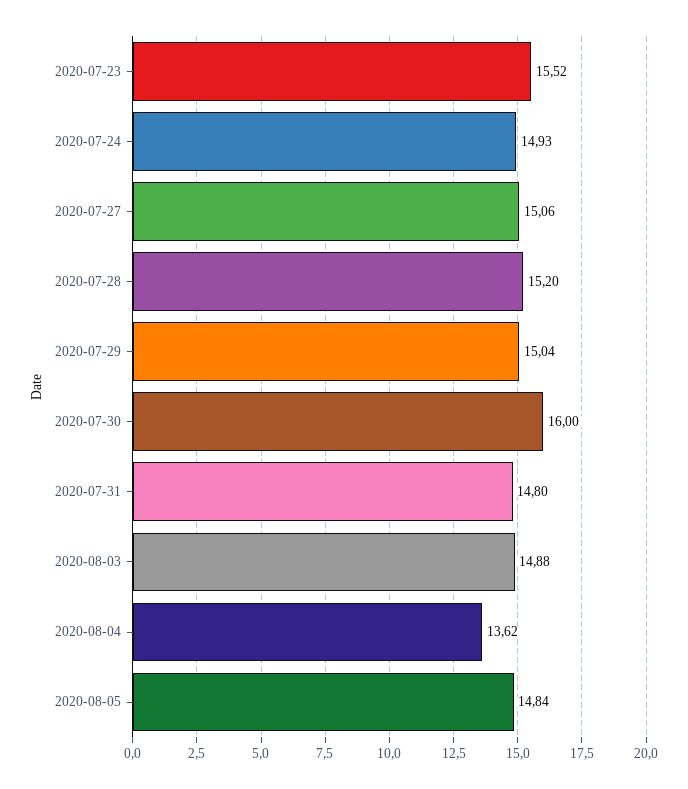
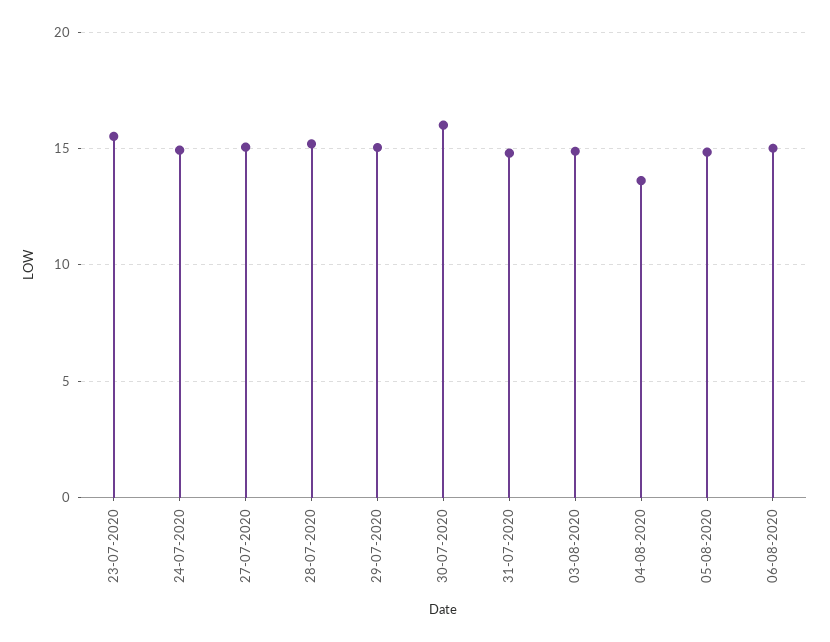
06-08-2020: none -> 15

